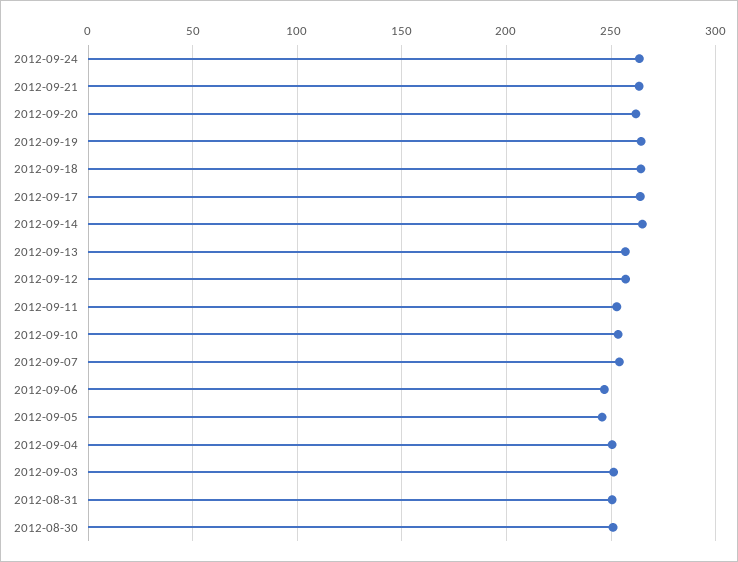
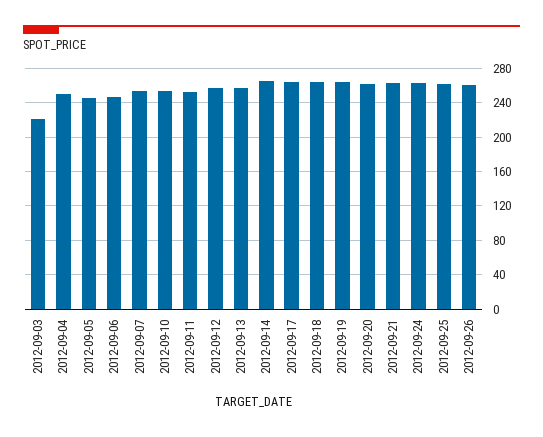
2012-09-03: 250 -> 220
2012-08-31: 250 -> none
2012-08-30: 250 -> none
2012-09-25: none -> 260
2012-09-26: none -> 260

